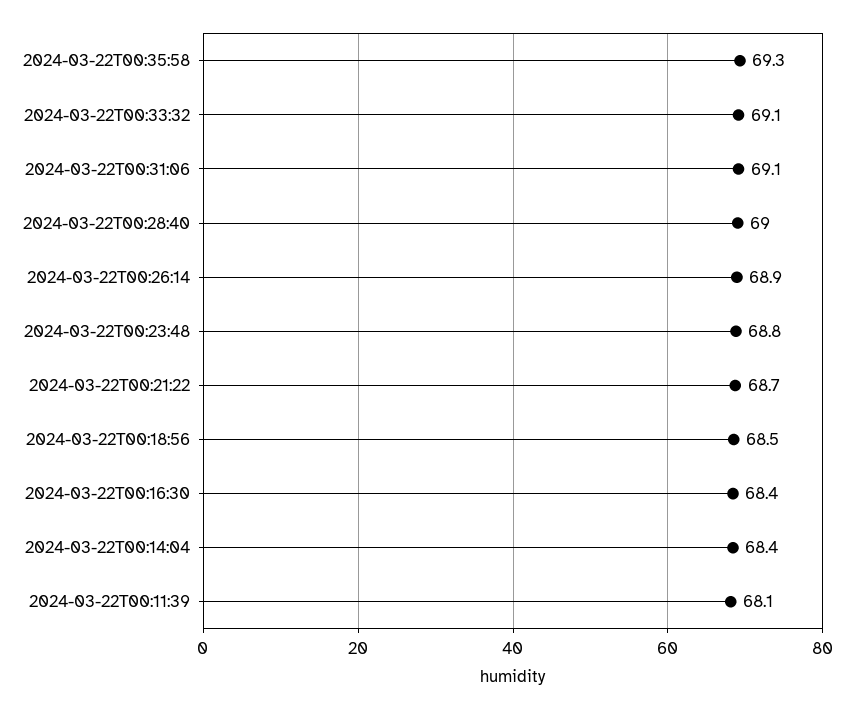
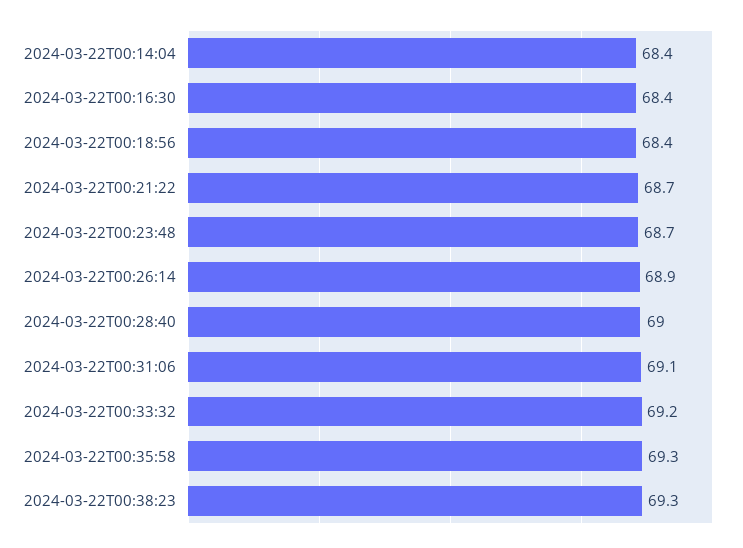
2024-03-22T00:33:32: 69.1 -> 69.2
2024-03-22T00:23:48: 68.8 -> 68.7
2024-03-22T00:18:56: 68.5 -> 68.4
2024-03-22T00:11:39: 68.1 -> none
2024-03-22T00:38:23: none -> 69.3

